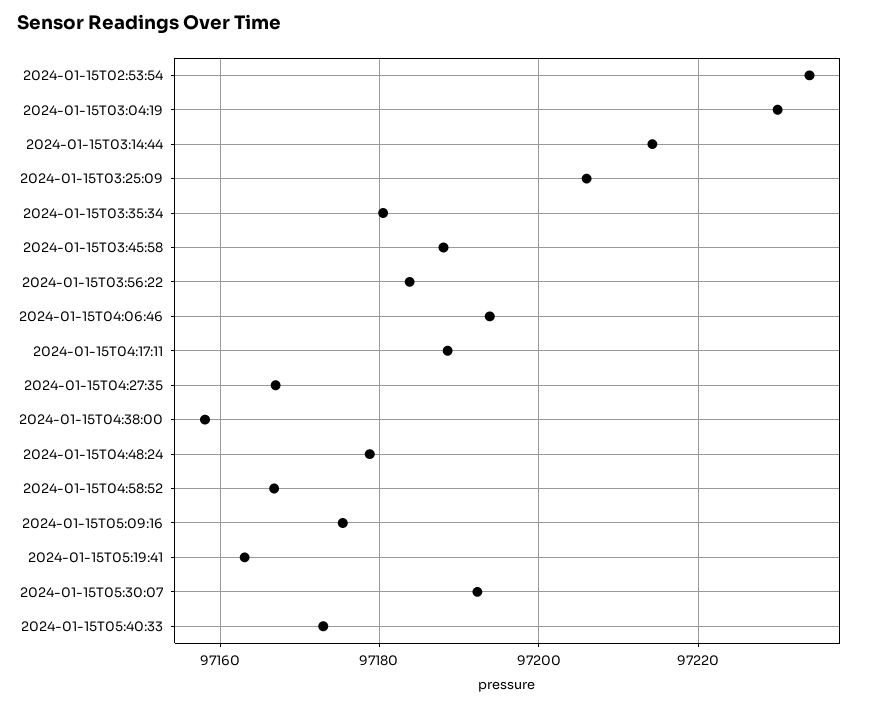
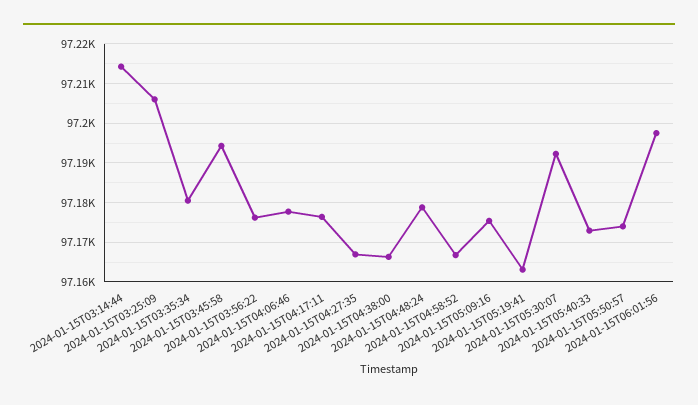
2024-01-15T02:53:54: 97234 -> none
2024-01-15T03:04:19: 97230 -> none
2024-01-15T03:45:58: 97188 -> 97194
2024-01-15T03:56:22: 97184 -> 97176
2024-01-15T04:06:46: 97194 -> 97178
2024-01-15T04:17:11: 97188 -> 97176
2024-01-15T04:38:00: 97158 -> 97166
2024-01-15T05:50:57: none -> 97174
2024-01-15T06:01:56: none -> 97198

